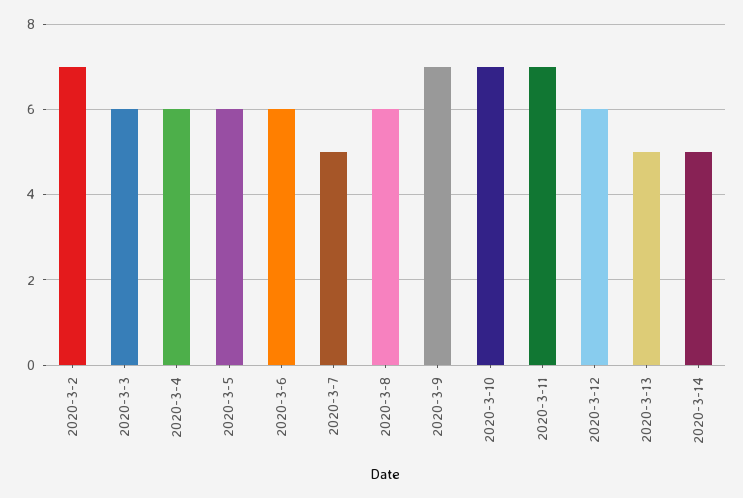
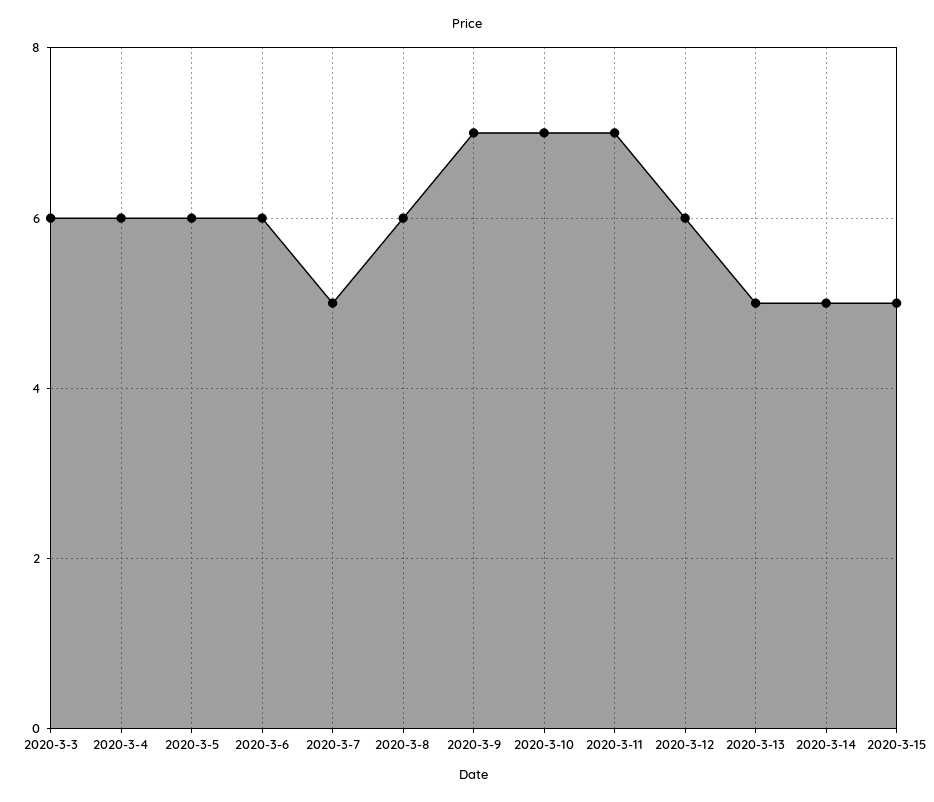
2020-3-2: 7 -> none
2020-3-15: none -> 5

